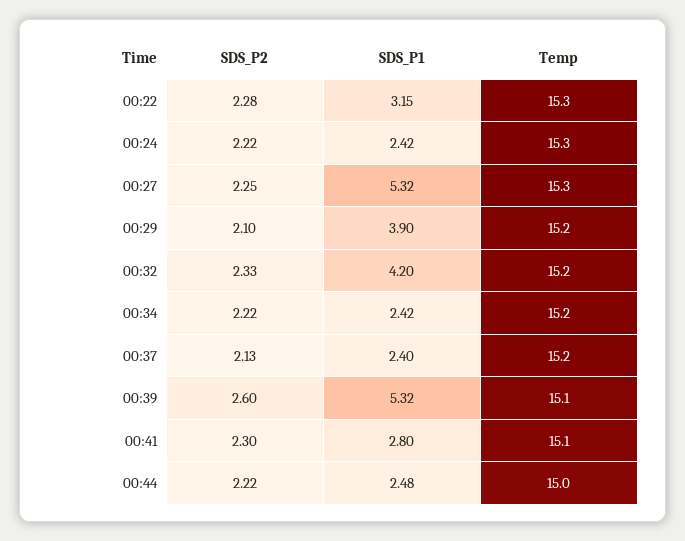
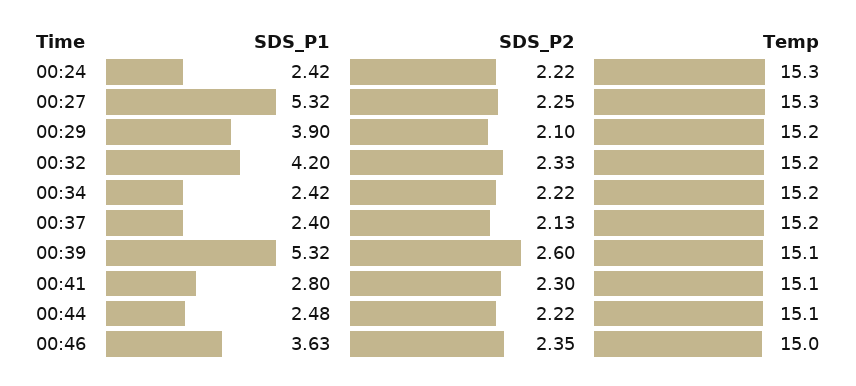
SDS_P2, 00:22: 2.28 -> none
SDS_P1, 00:22: 3.15 -> none
Temp, 00:22: 15.3 -> none
Temp, 00:44: 15 -> 15.1
SDS_P1, 00:46: none -> 3.63
SDS_P2, 00:46: none -> 2.35
Temp, 00:46: none -> 15

